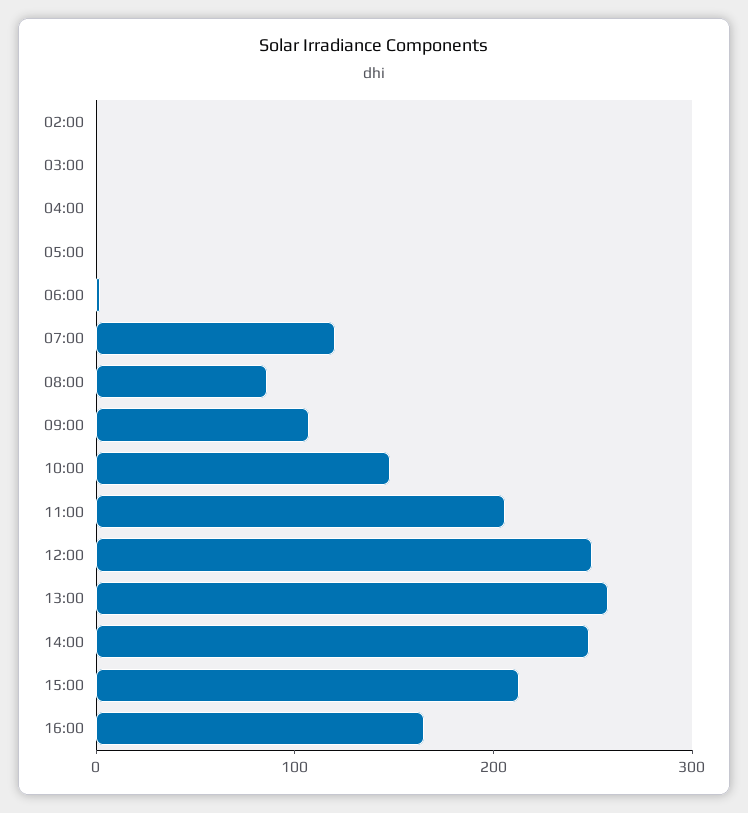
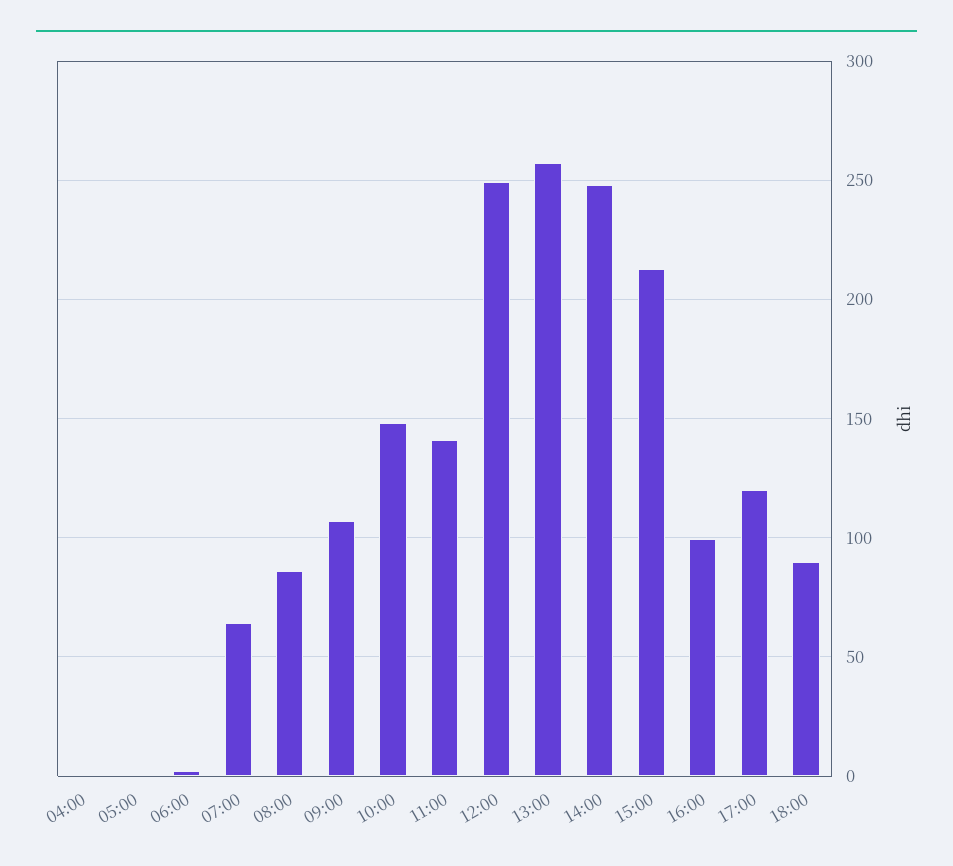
02:00: 0 -> none
03:00: 0 -> none
07:00: 120 -> 65
11:00: 200 -> 140
16:00: 160 -> 100
17:00: none -> 120
18:00: none -> 90

